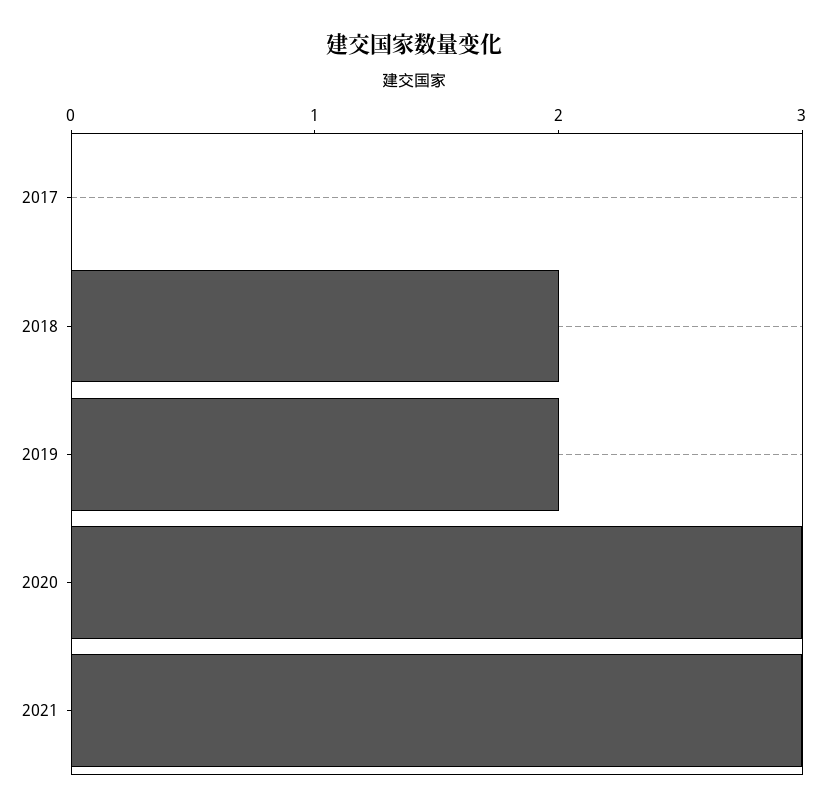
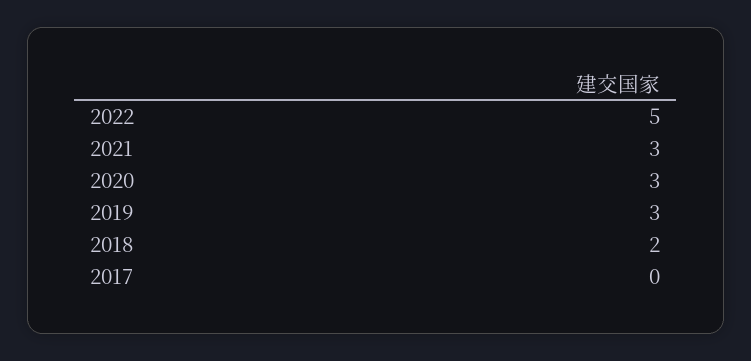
2019: 2 -> 3
2022: none -> 5

